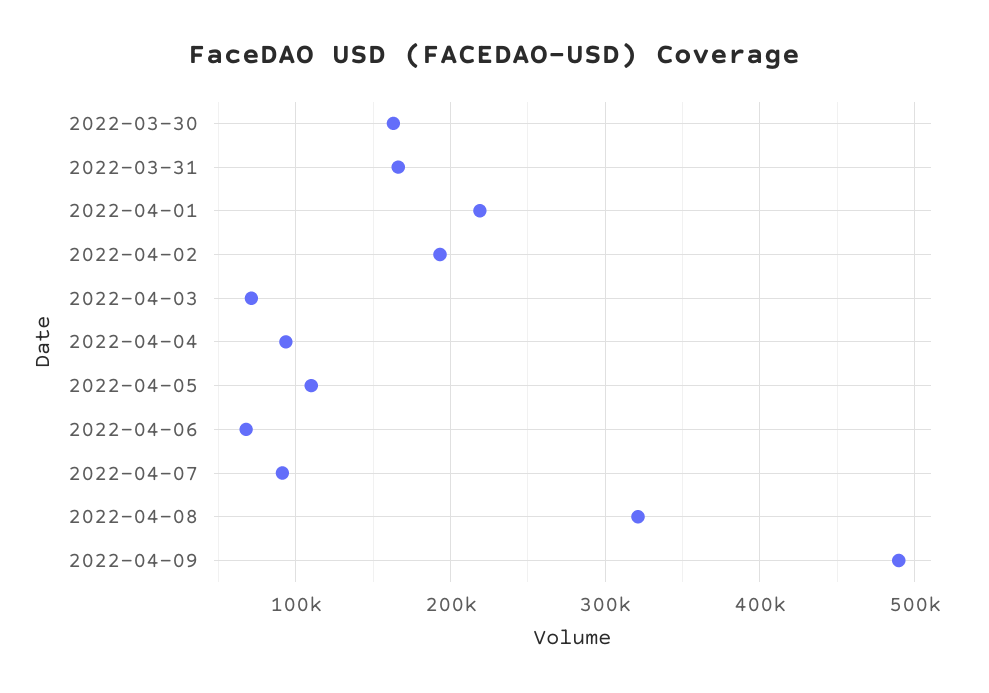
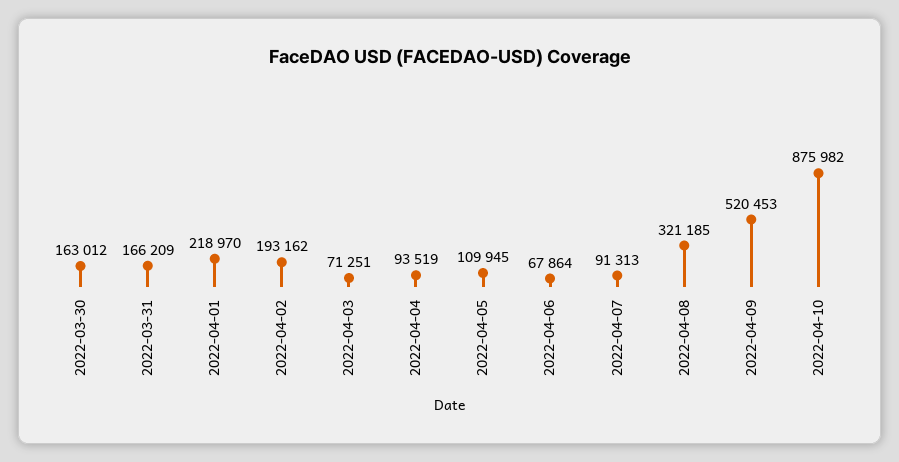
2022-04-09: 490000 -> 520453
2022-04-10: none -> 875982

